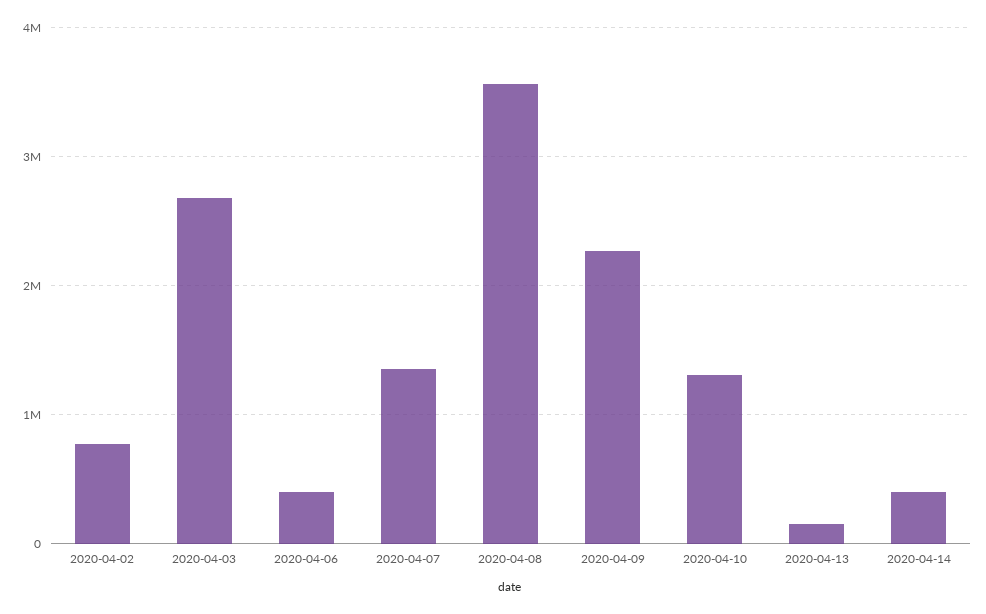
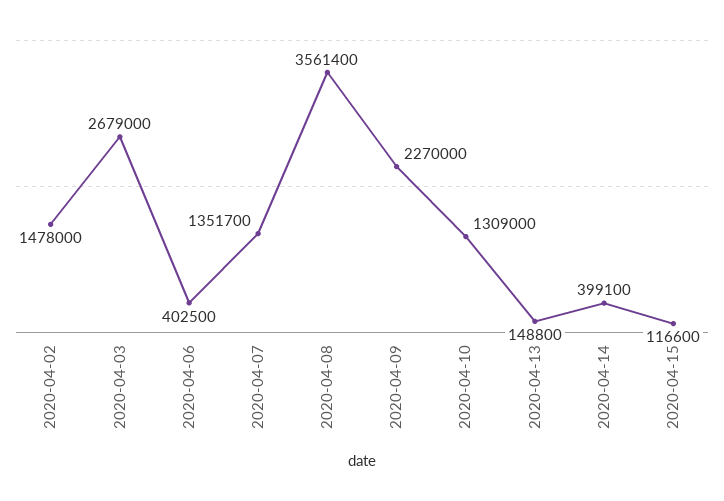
2020-04-02: 800000 -> 1478000
2020-04-15: none -> 116600

